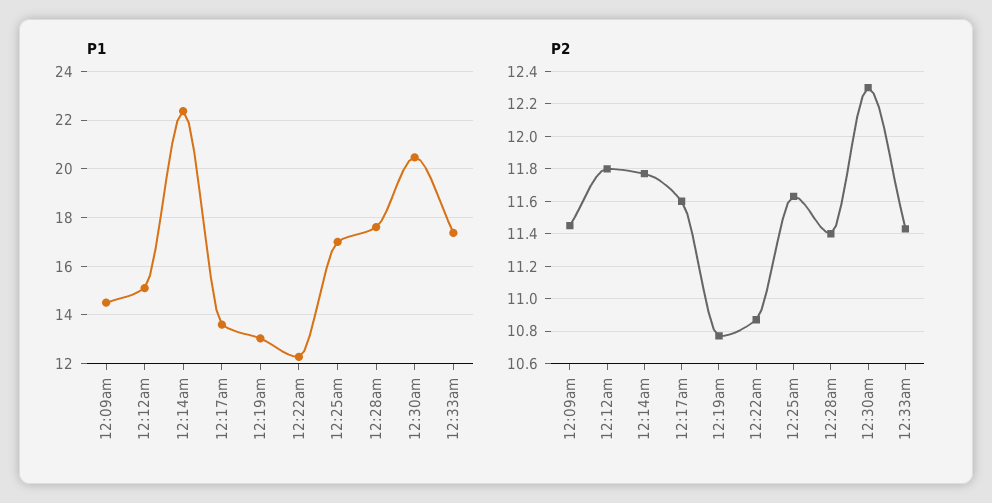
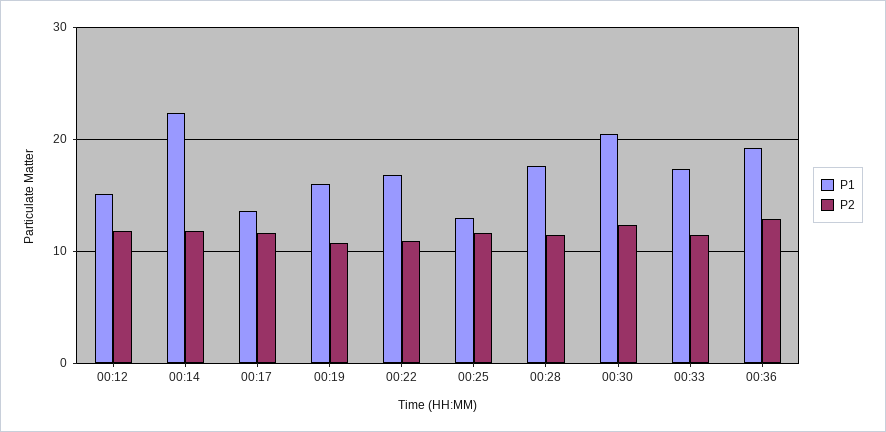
P1, 12:09am: 14.5 -> none
P1, 12:19am: 13 -> 16
P1, 12:22am: 12.25 -> 17
P1, 12:25am: 17 -> 13
P2, 12:09am: 11.45 -> none
P1, 00:36: none -> 19
P2, 00:36: none -> 13

